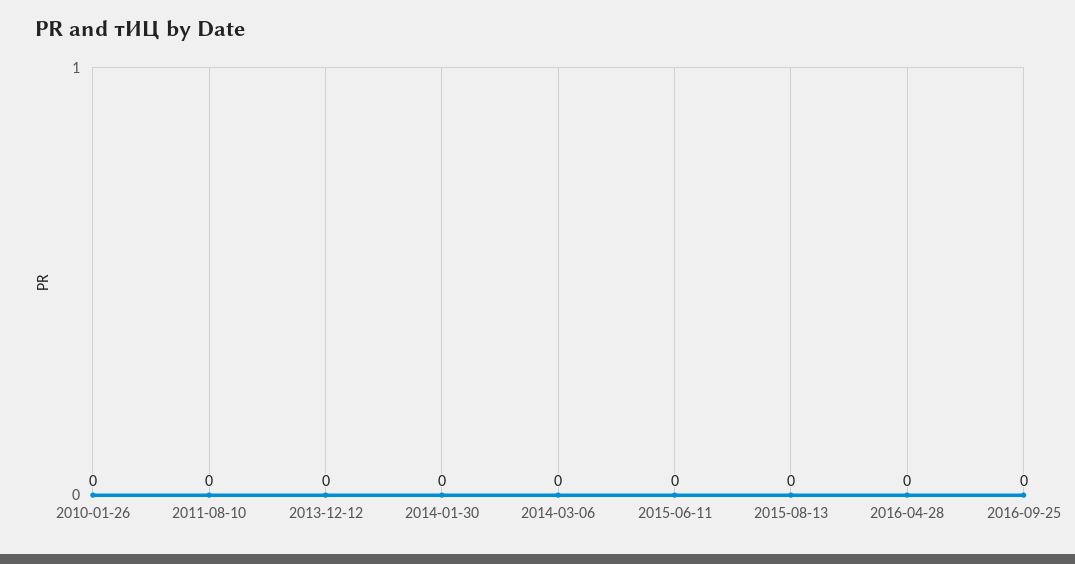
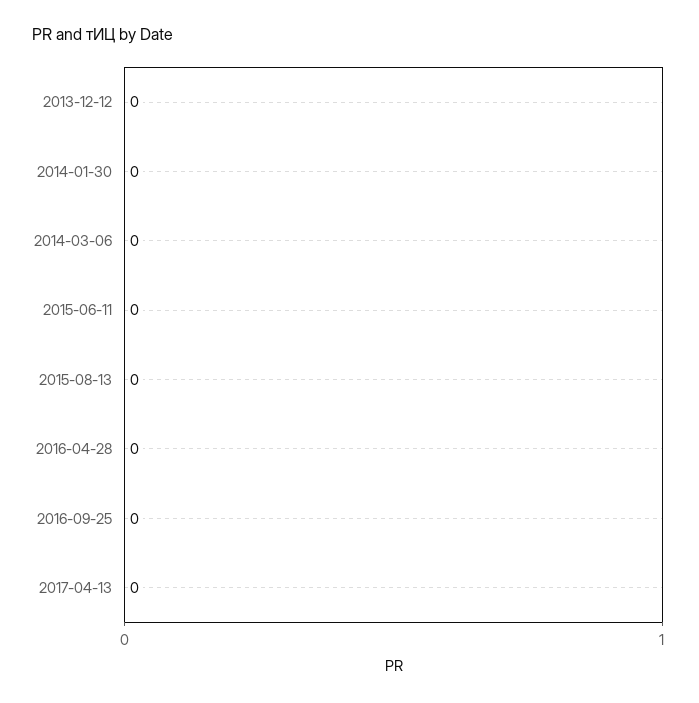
2010-01-26: 0 -> none
2011-08-10: 0 -> none
2017-04-13: none -> 0

